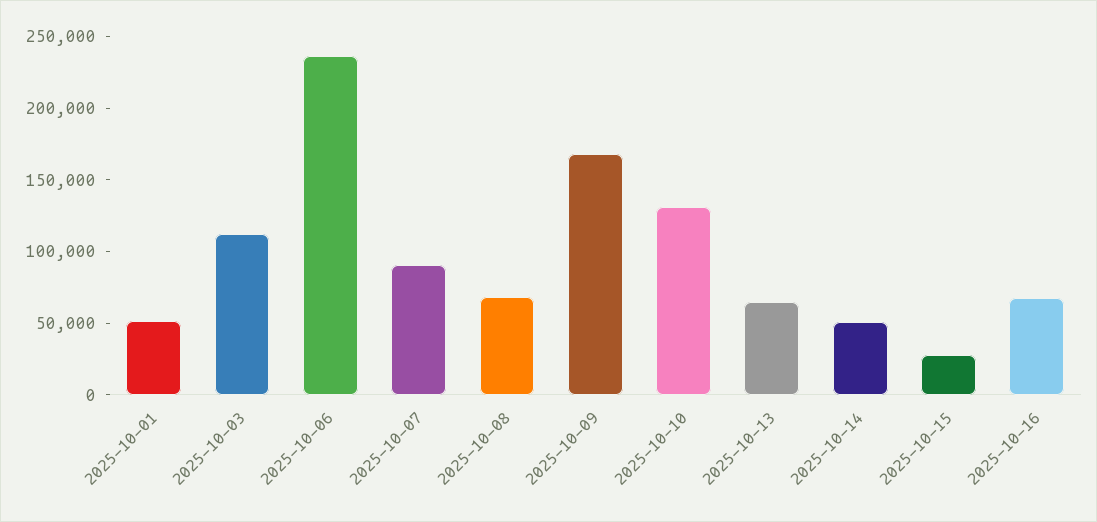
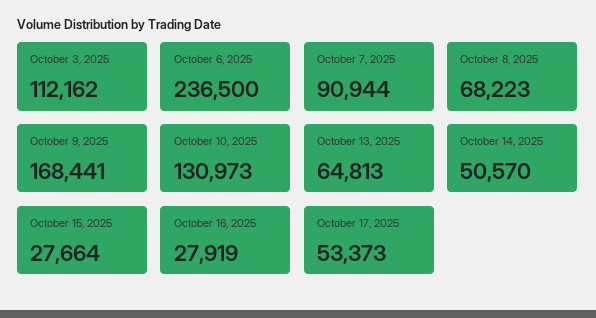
2025-10-01: 50000 -> none
2025-10-16: 70000 -> 27919
October 17, 2025: none -> 53373

